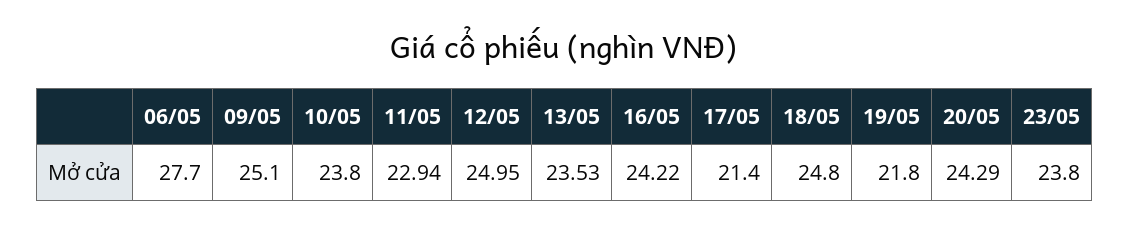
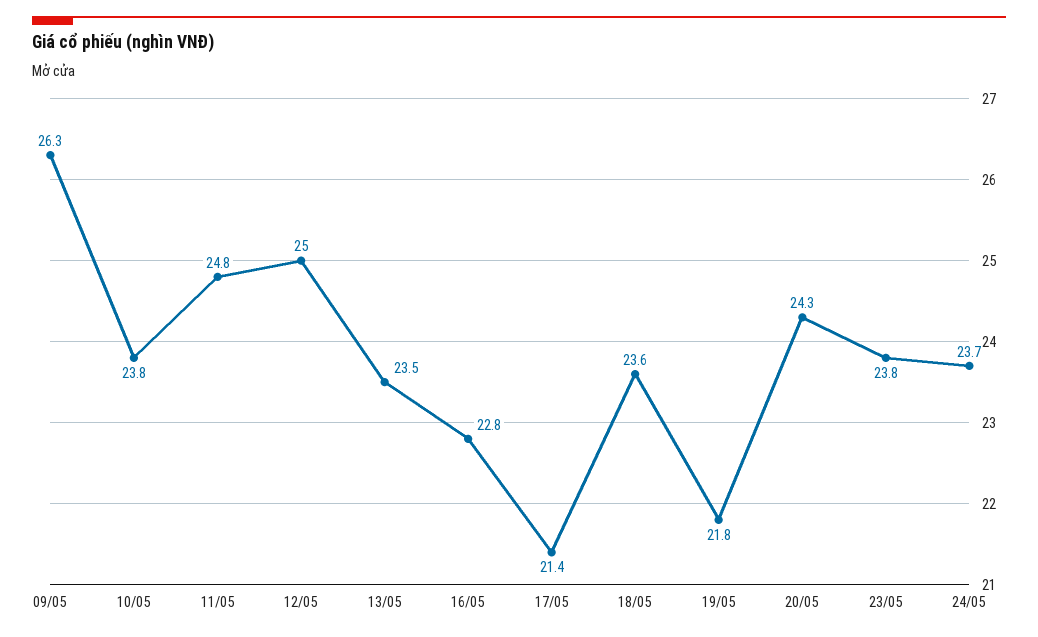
06/05: 27.7 -> none
09/05: 25.1 -> 26.3
11/05: 22.94 -> 24.8
16/05: 24.22 -> 22.8
18/05: 24.8 -> 23.6
24/05: none -> 23.7

